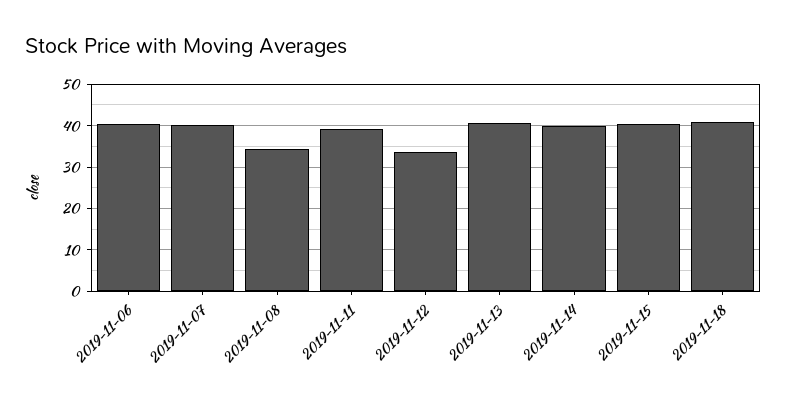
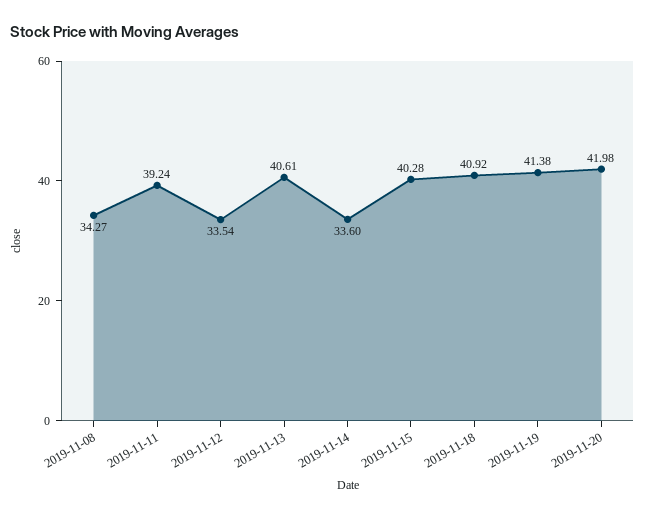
2019-11-06: 40 -> none
2019-11-07: 40 -> none
2019-11-14: 40 -> 33.6
2019-11-19: none -> 41.38
2019-11-20: none -> 41.98

